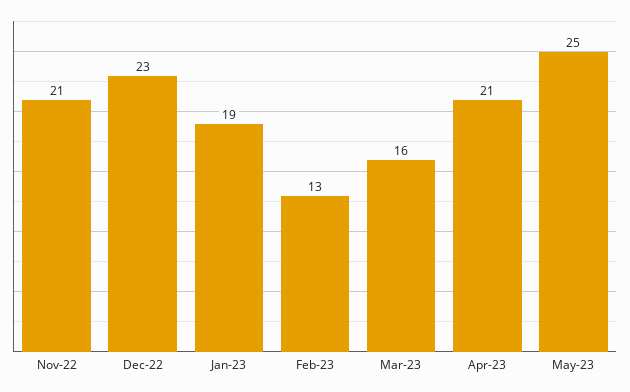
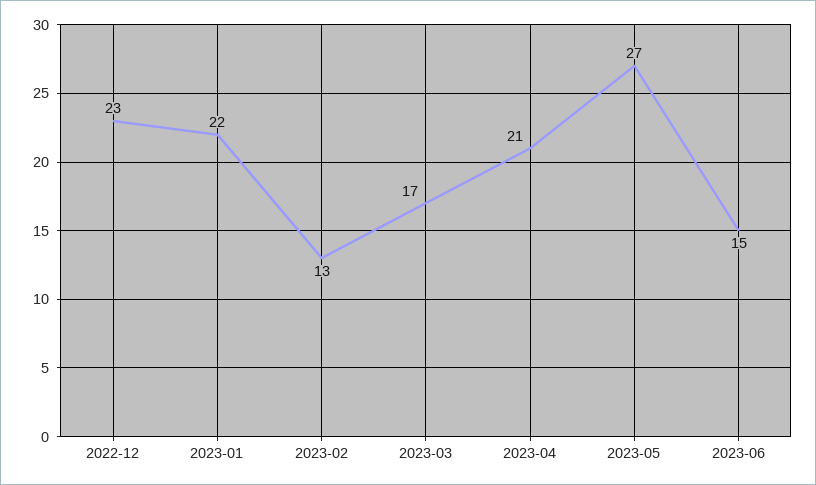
Nov-22: 21 -> none
Jan-23: 19 -> 22
Mar-23: 16 -> 17
May-23: 25 -> 27
2023-06: none -> 15

